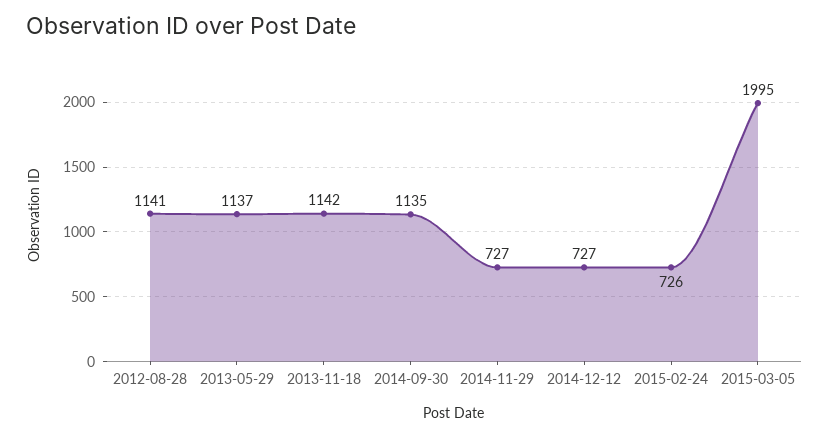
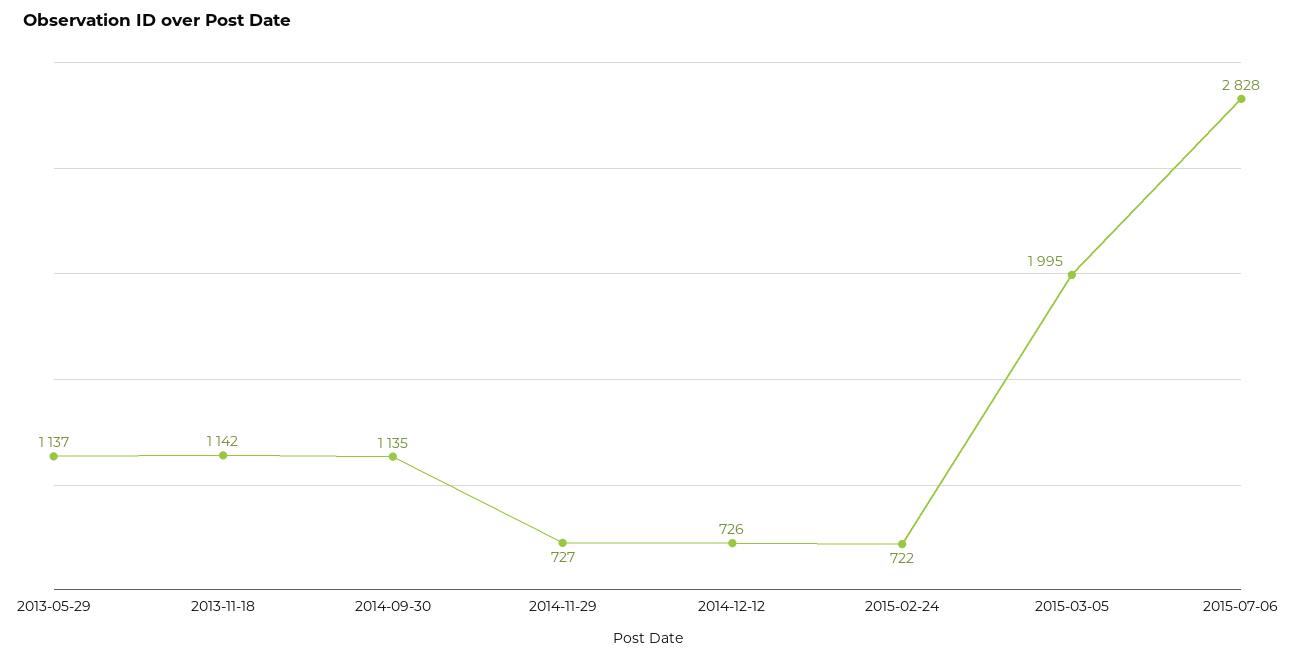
2012-08-28: 1141 -> none
2014-12-12: 727 -> 726
2015-02-24: 726 -> 722
2015-07-06: none -> 2828

